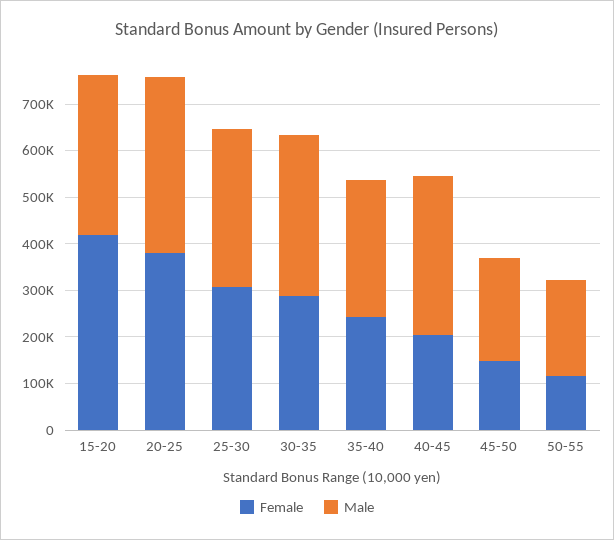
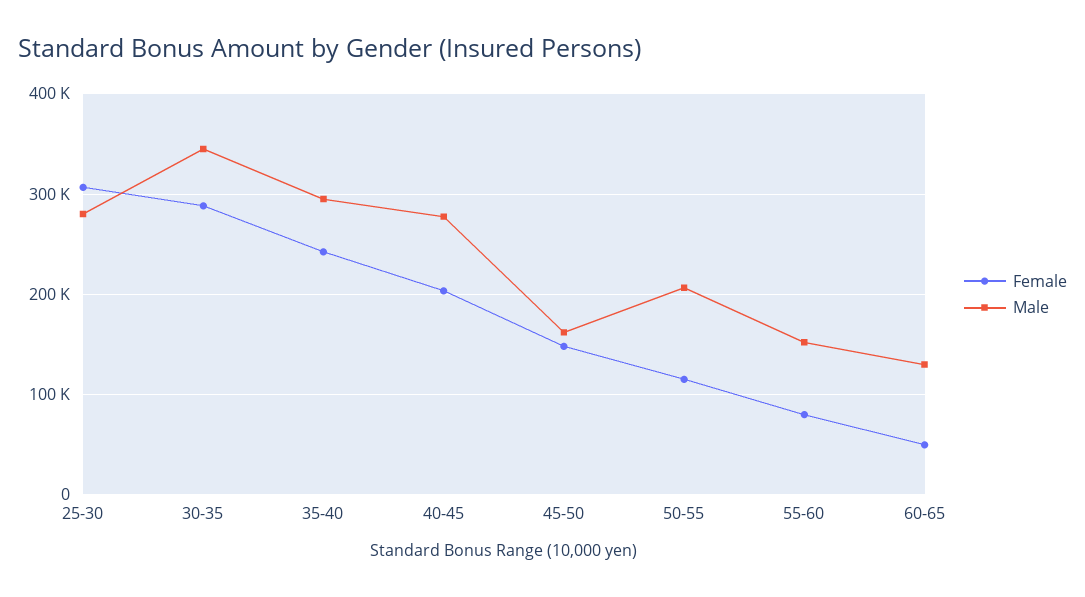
Female, 15-20: 420000 -> none
Male, 15-20: 340000 -> none
Female, 20-25: 380000 -> none
Male, 20-25: 380000 -> none
Male, 25-30: 340000 -> 280000
Male, 40-45: 340000 -> 280000
Male, 45-50: 220000 -> 160000
Female, 55-60: none -> 80000
Male, 55-60: none -> 150000
Female, 60-65: none -> 50000
Male, 60-65: none -> 130000

